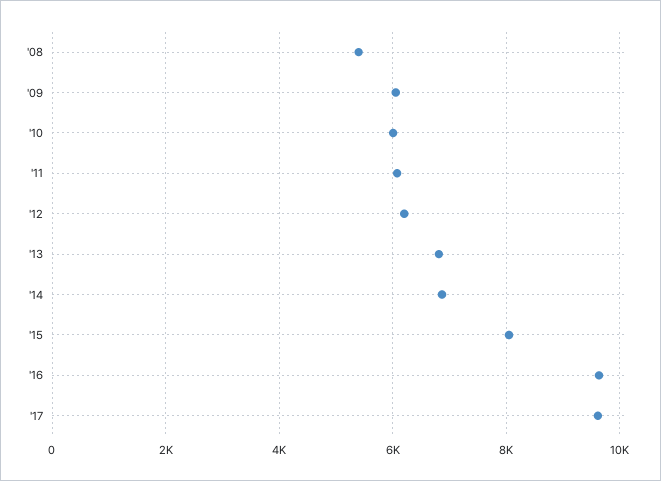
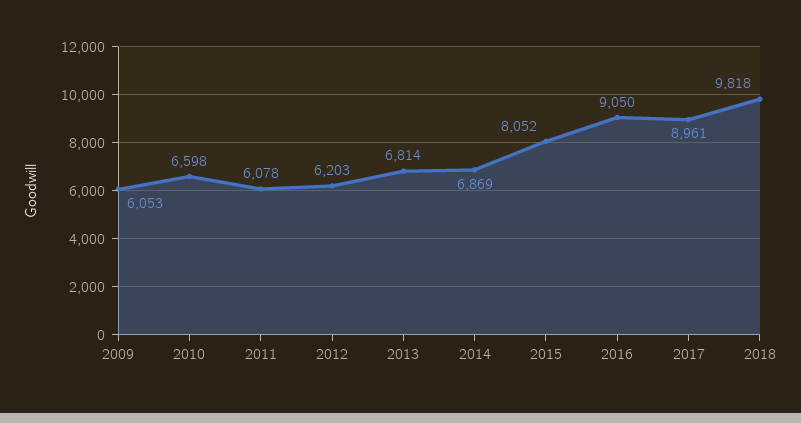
'08: 5400 -> none
'10: 6000 -> 6598
'16: 9600 -> 9050
'17: 9600 -> 8961
2018: none -> 9818

